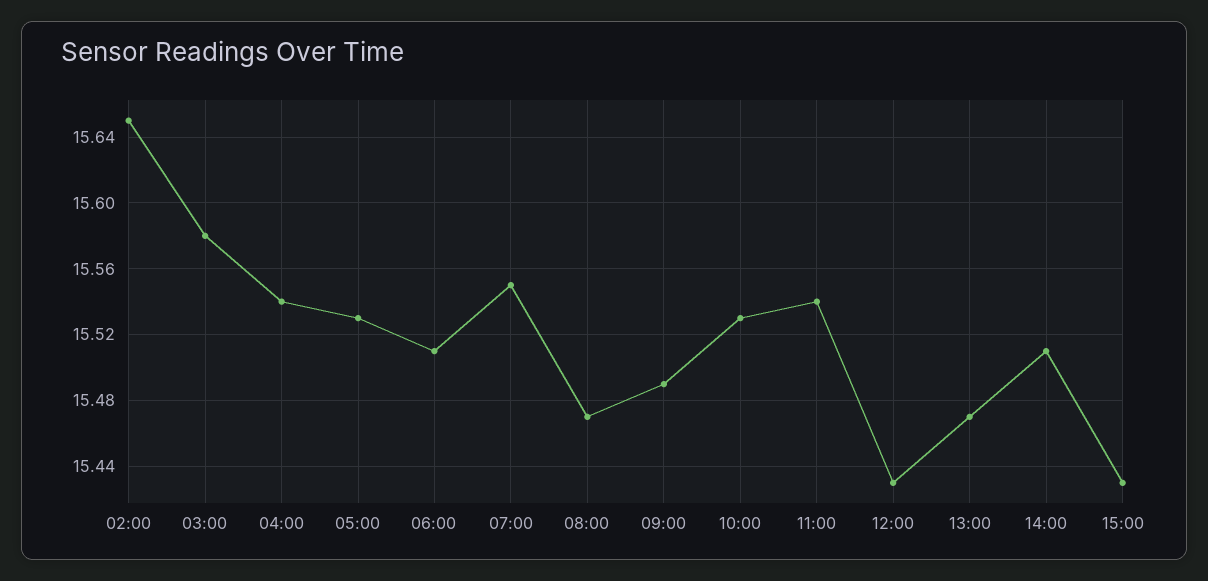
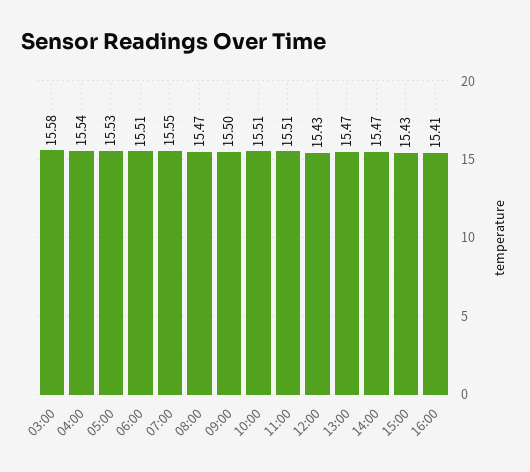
02:00: 15.65 -> none
09:00: 15.49 -> 15.5
10:00: 15.53 -> 15.51
11:00: 15.54 -> 15.51
14:00: 15.51 -> 15.47
16:00: none -> 15.41

